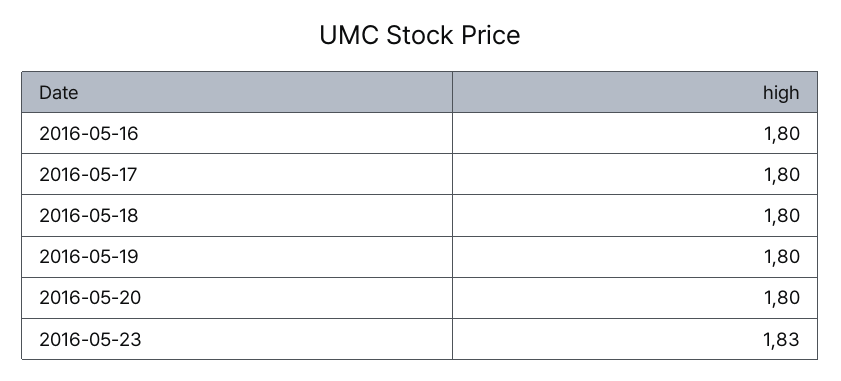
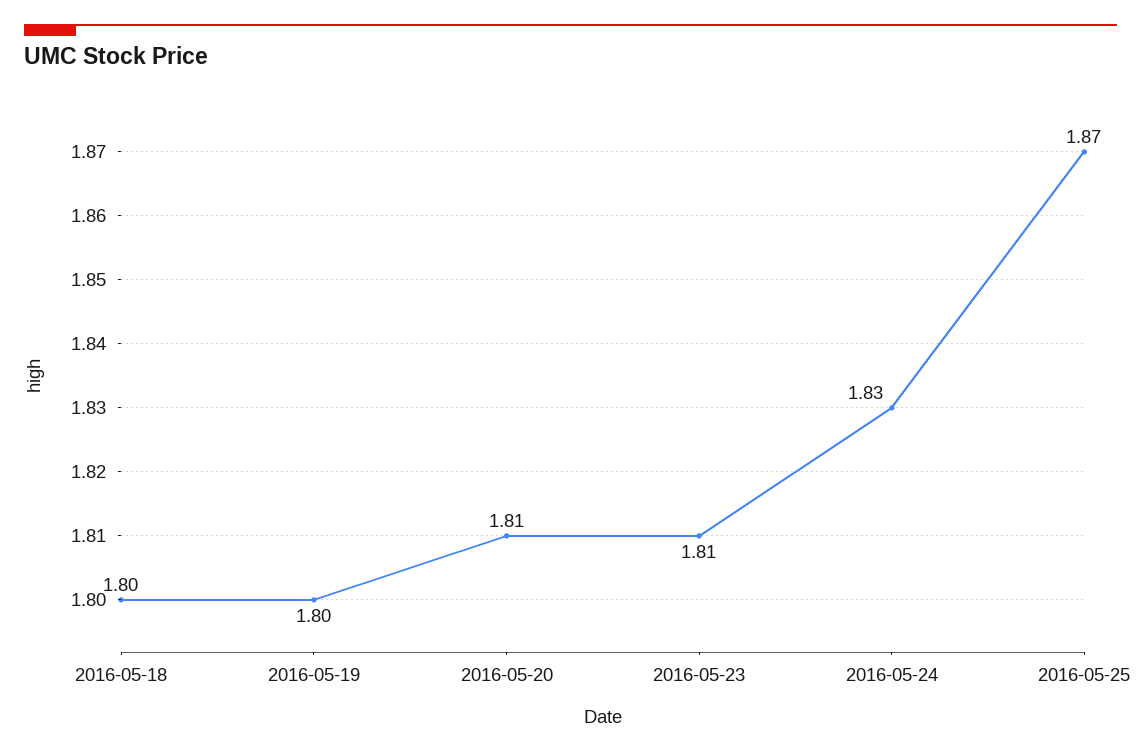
2016-05-16: 1.8 -> none
2016-05-17: 1.8 -> none
2016-05-20: 1.8 -> 1.81
2016-05-23: 1.83 -> 1.81
2016-05-24: none -> 1.83
2016-05-25: none -> 1.87

